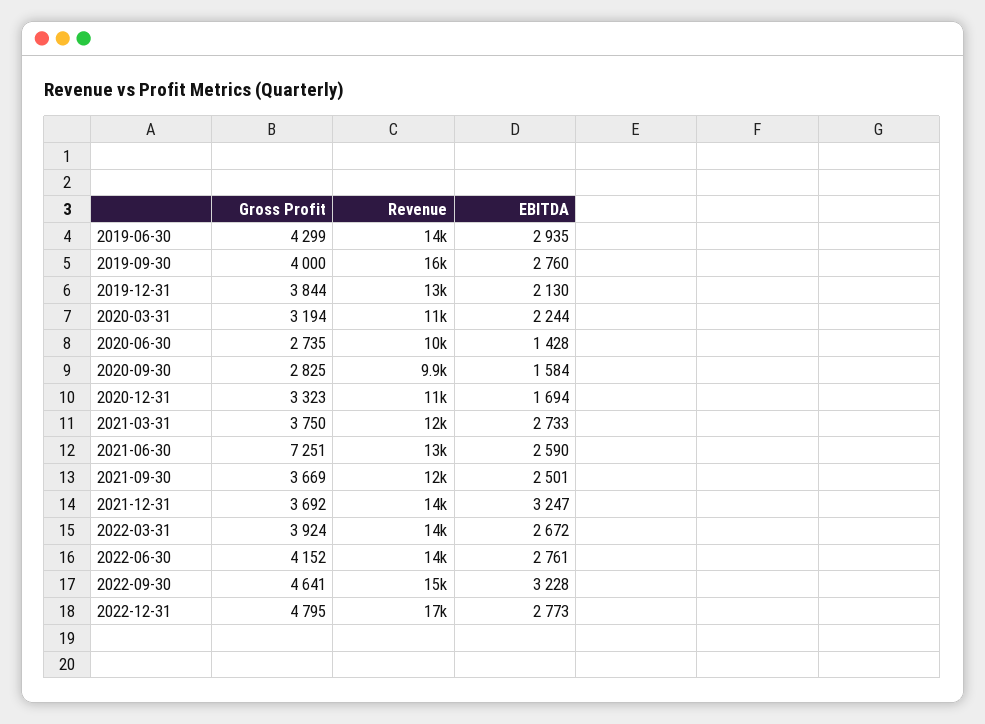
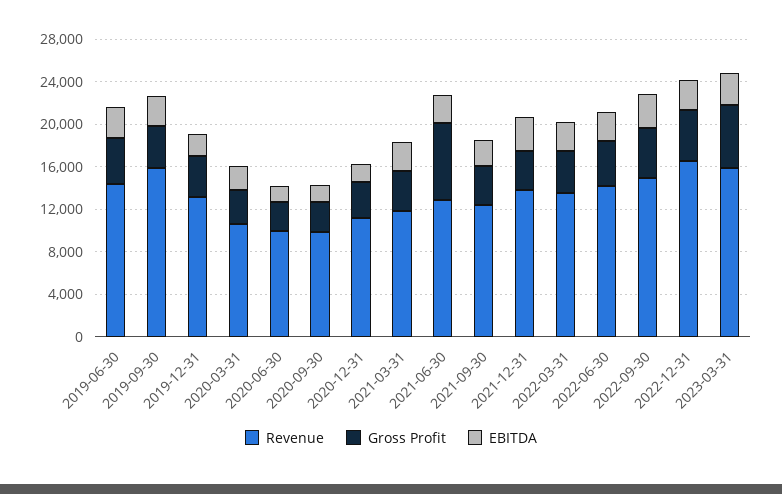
Revenue, 2023-03-31: none -> 16000
Gross Profit, 2023-03-31: none -> 6000
EBITDA, 2023-03-31: none -> 3000

